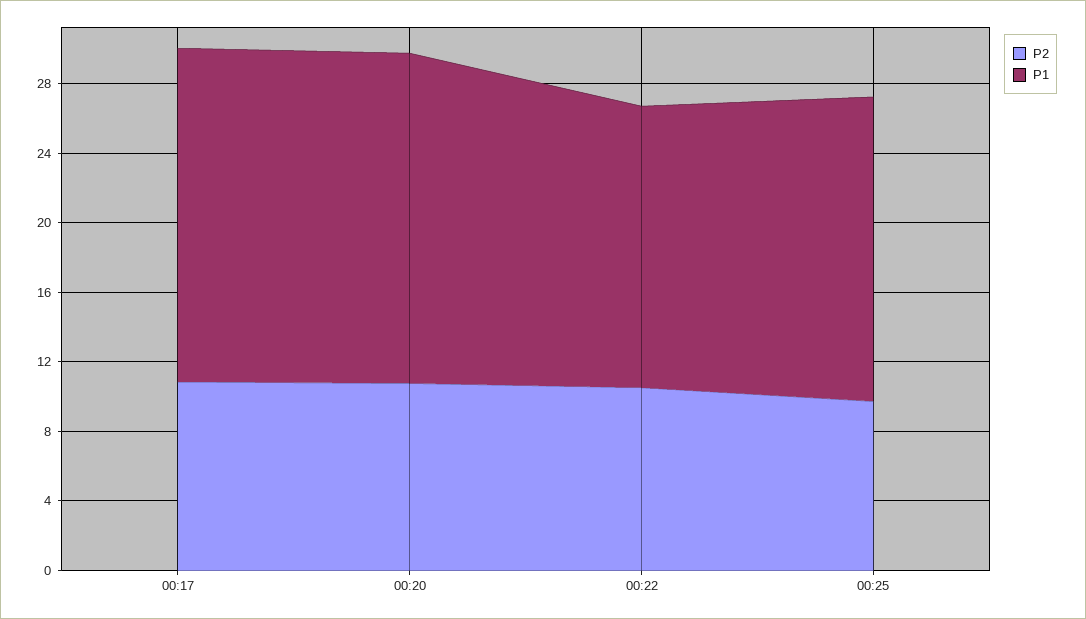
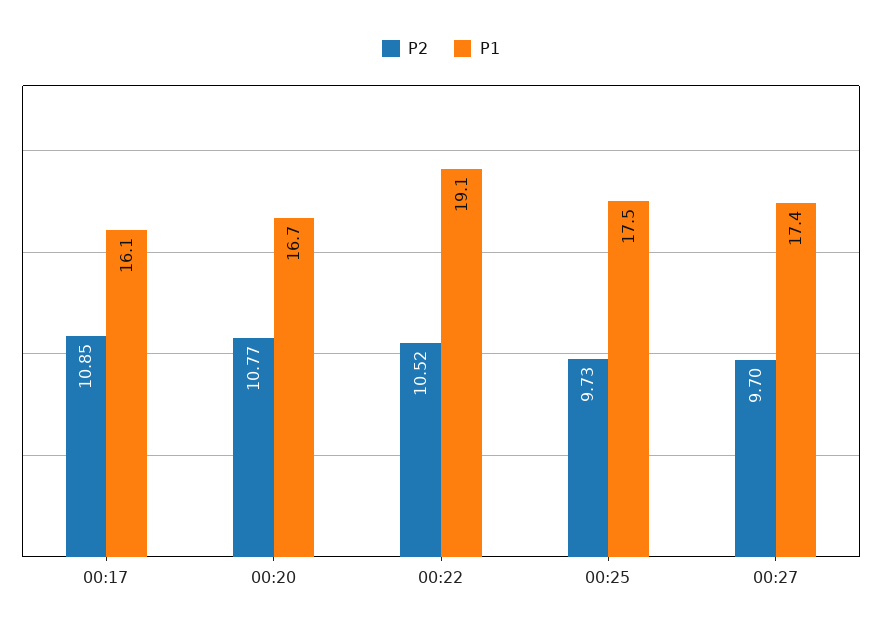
P1, 00:17: 19 -> 16.1
P1, 00:20: 19 -> 16.7
P1, 00:22: 16 -> 19.1
P2, 00:27: none -> 9.7
P1, 00:27: none -> 17.4

